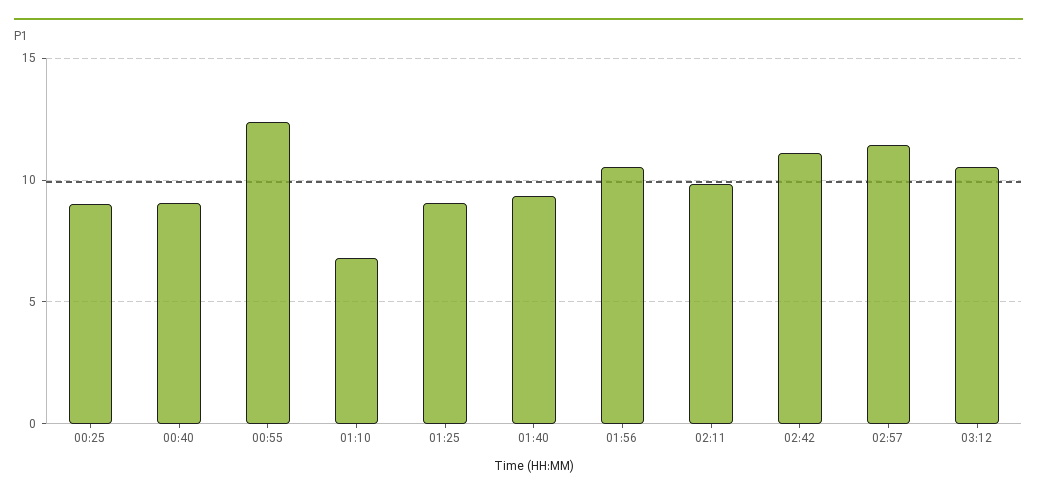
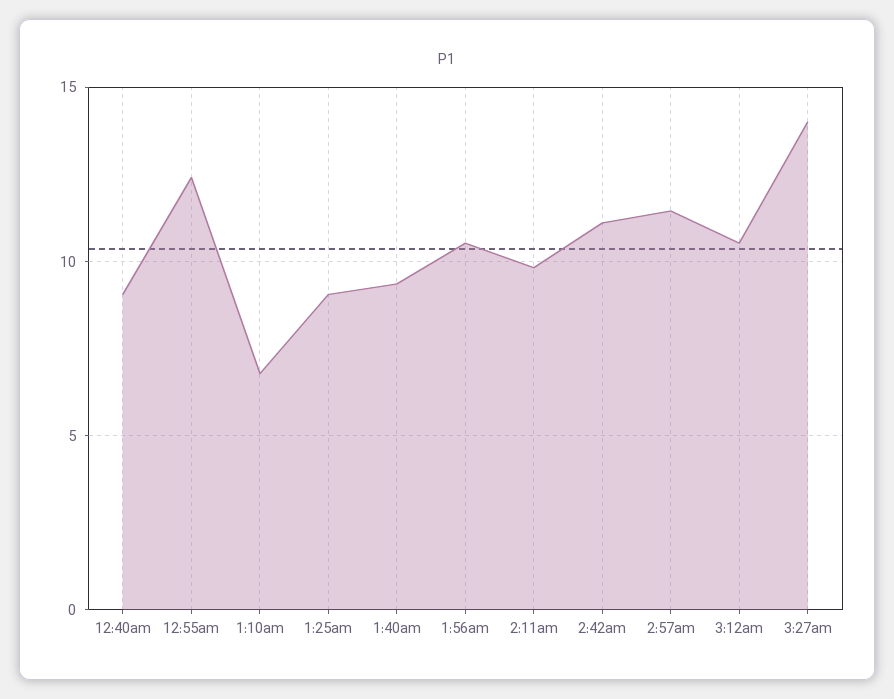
00:25: 9 -> none
3:27am: none -> 14

